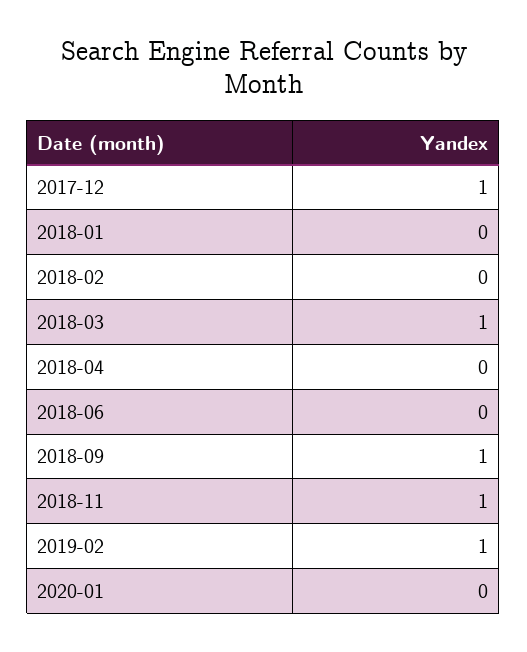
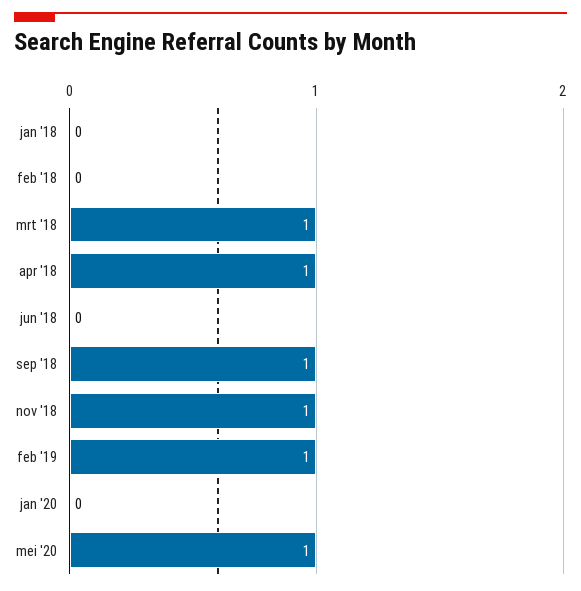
2017-12: 1 -> none
2018-04: 0 -> 1
mei '20: none -> 1

